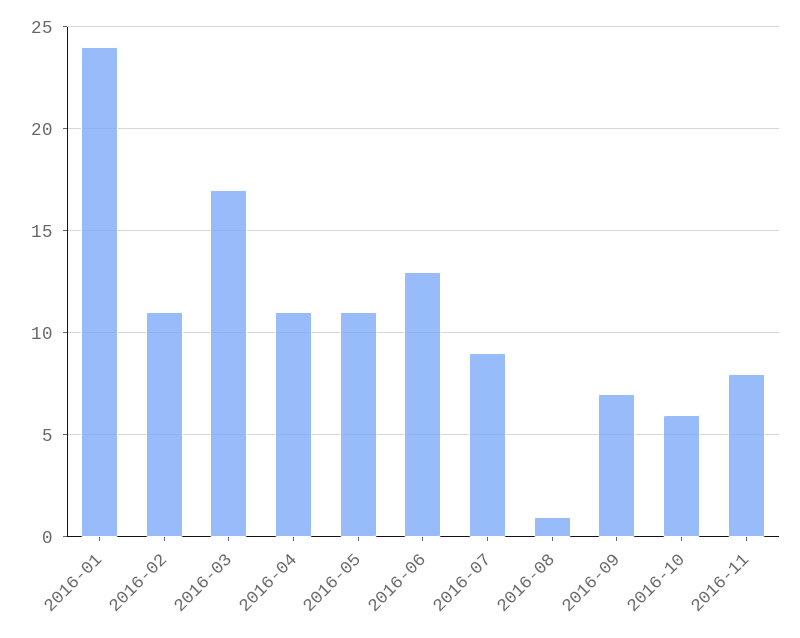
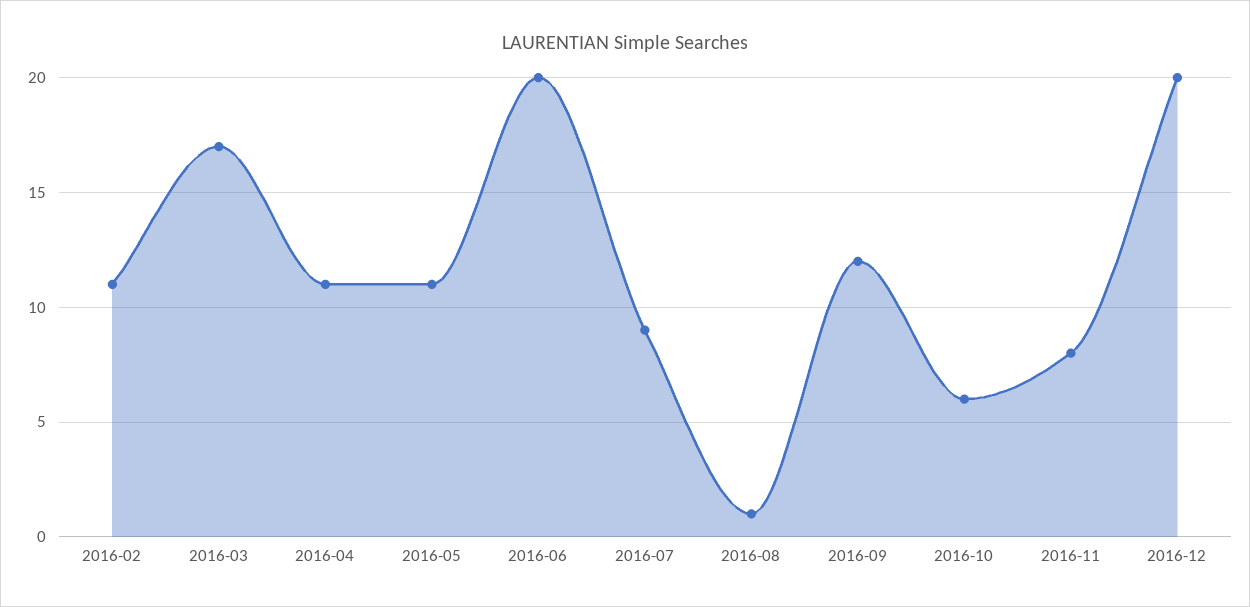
2016-01: 24 -> none
2016-06: 13 -> 20
2016-09: 7 -> 12
2016-12: none -> 20

